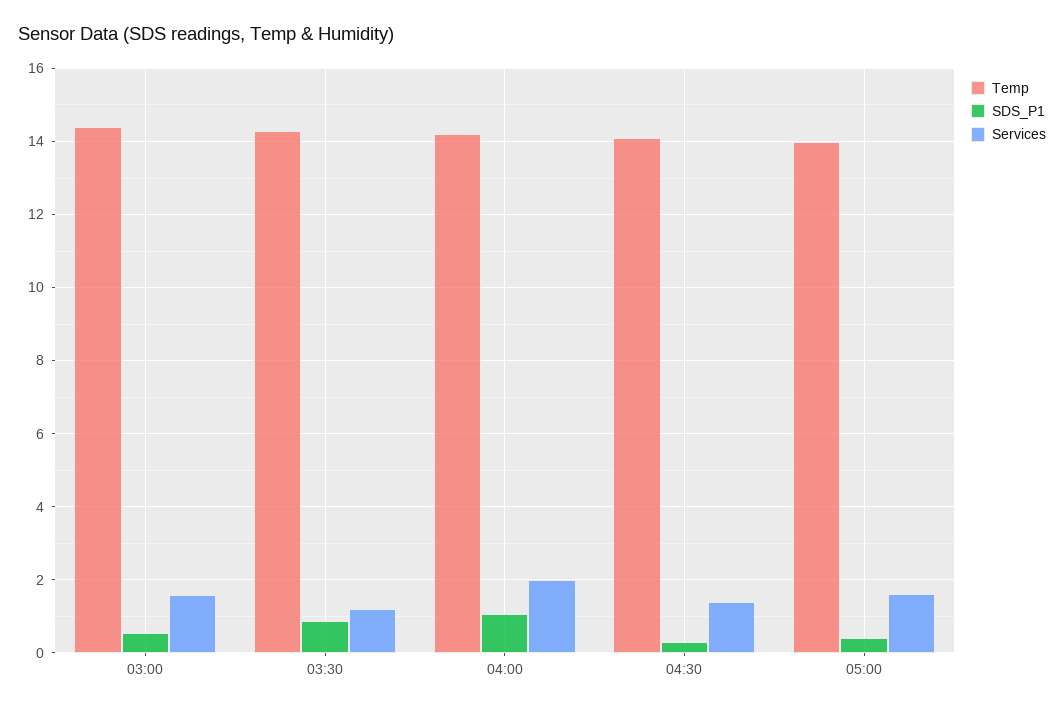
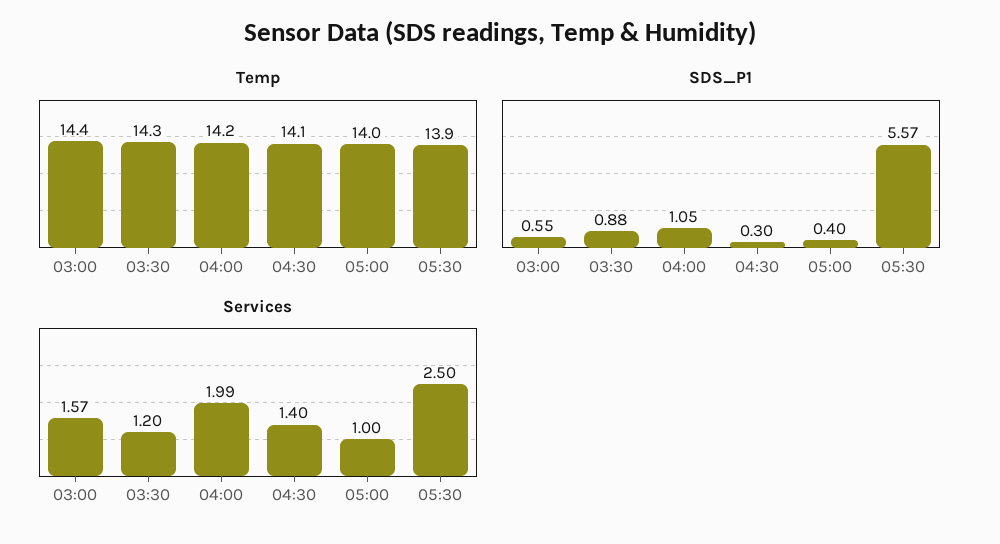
Services, 05:00: 1.6 -> 1
Temp, 05:30: none -> 13.9
SDS_P1, 05:30: none -> 5.57
Services, 05:30: none -> 2.5

